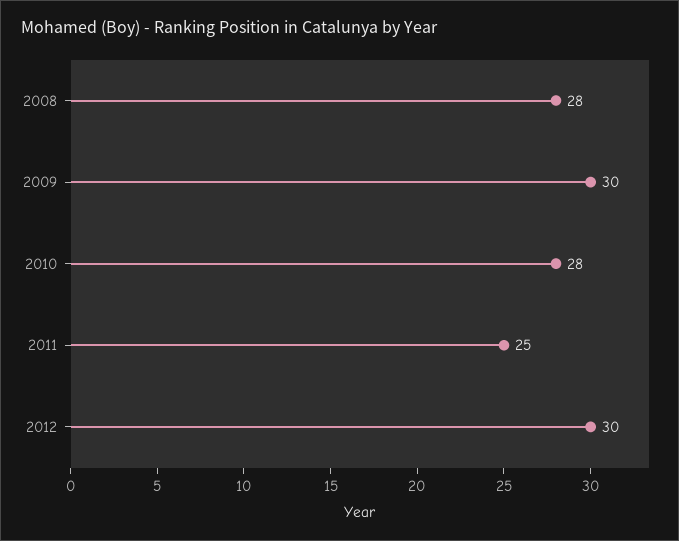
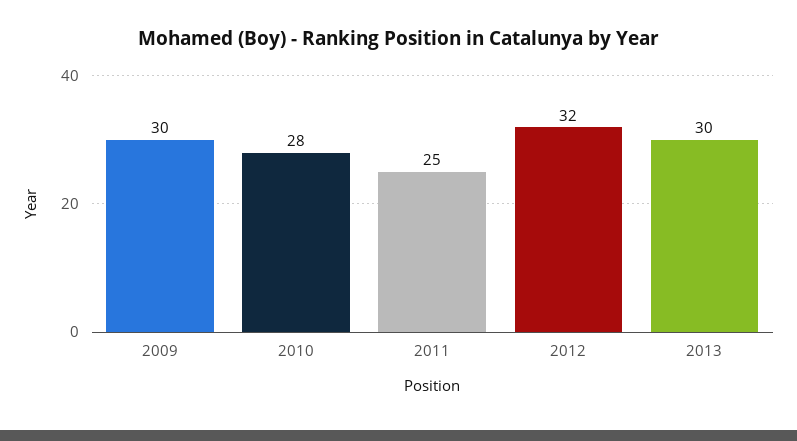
2008: 28 -> none
2012: 30 -> 32
2013: none -> 30

